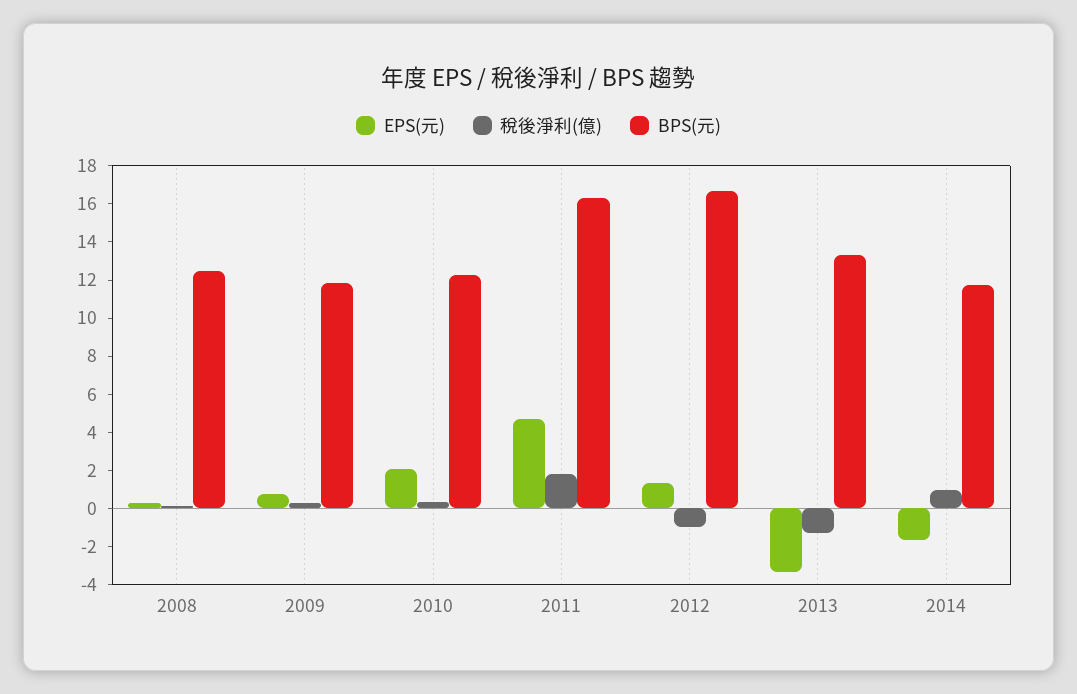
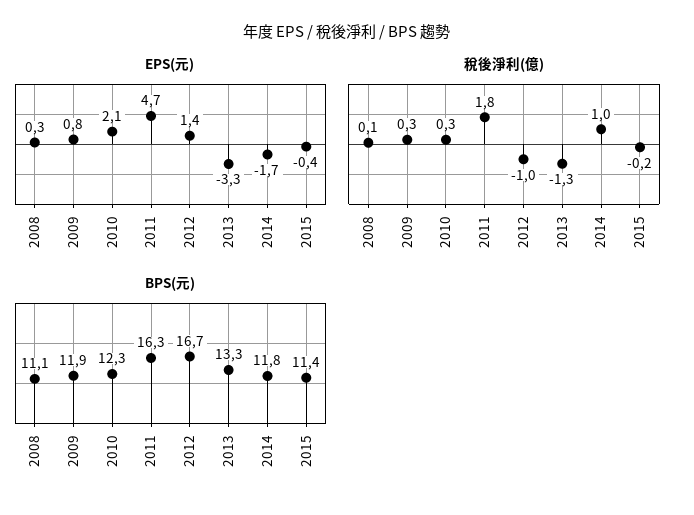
BPS(元), 2008: 12.5 -> 11.1
EPS(元), 2015: none -> -0.4
稅後淨利(億), 2015: none -> -0.2
BPS(元), 2015: none -> 11.4

